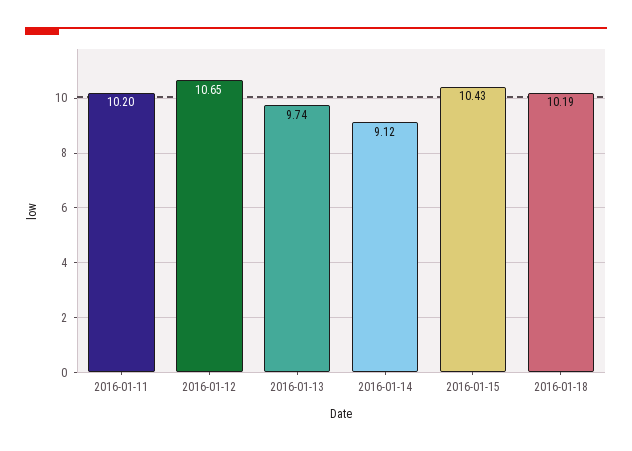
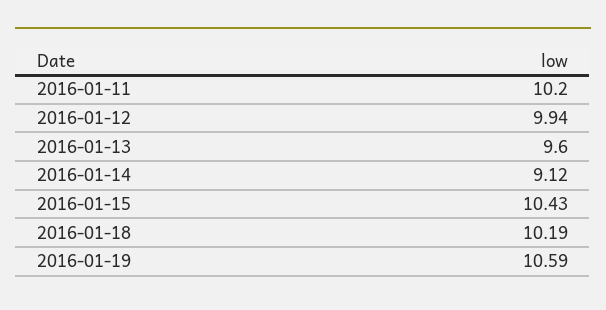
2016-01-12: 10.65 -> 9.94
2016-01-13: 9.74 -> 9.6
2016-01-19: none -> 10.59

